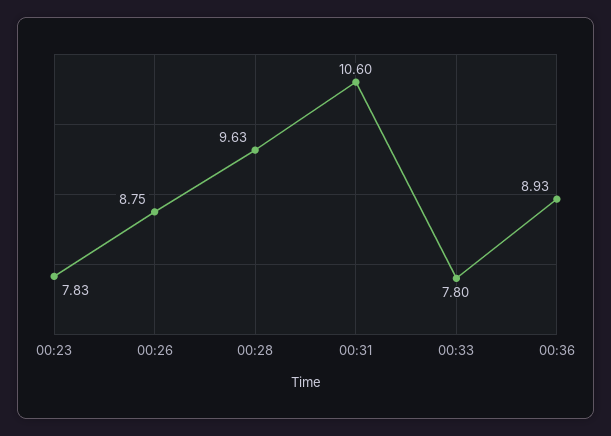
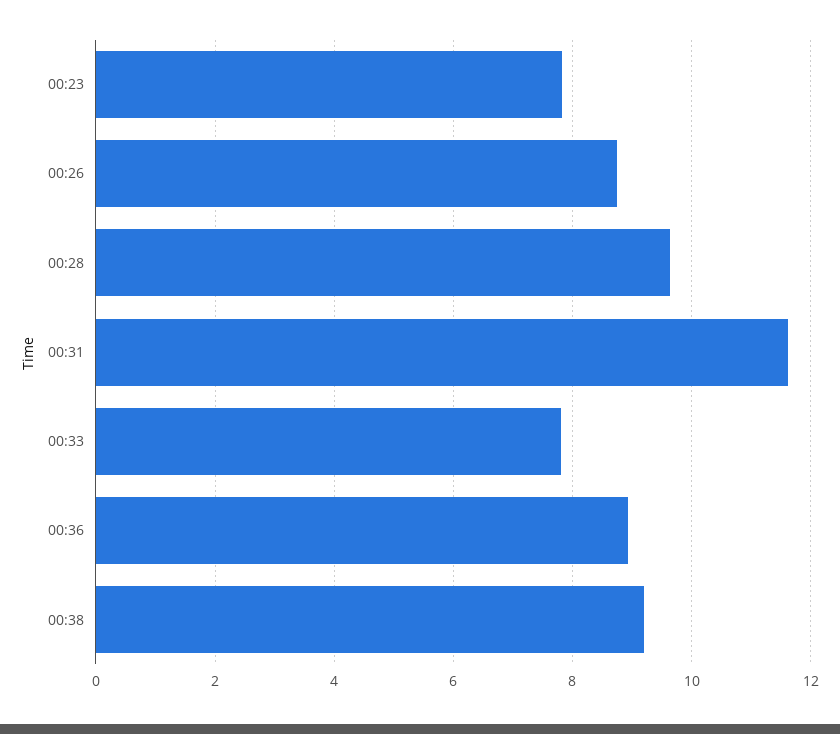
00:31: 10.6 -> 11.6
00:38: none -> 9.2

